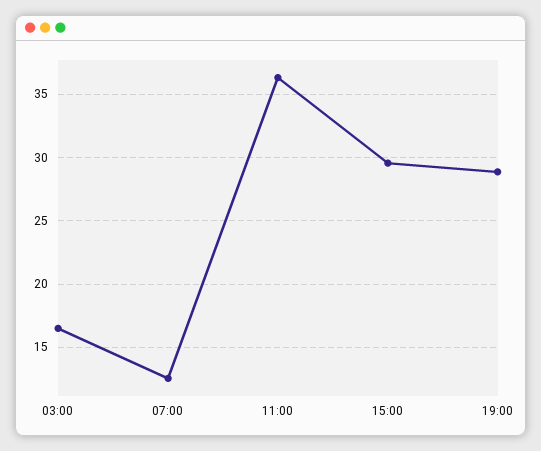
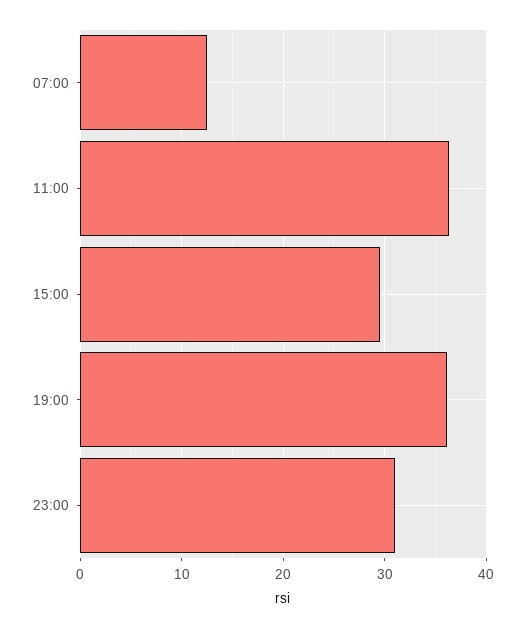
03:00: 16.5 -> none
19:00: 29 -> 36
23:00: none -> 31

